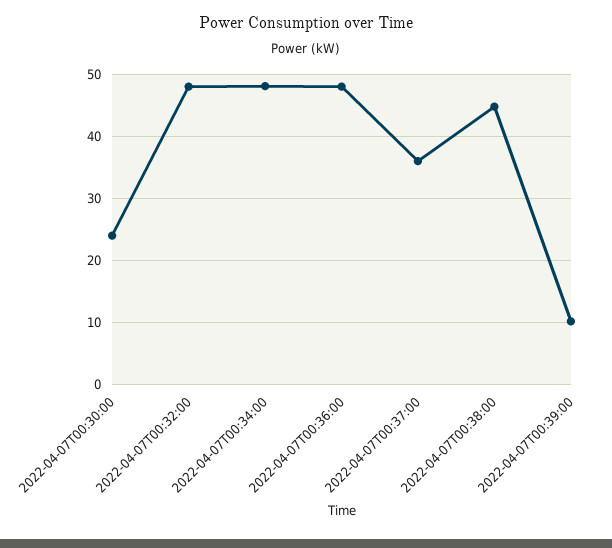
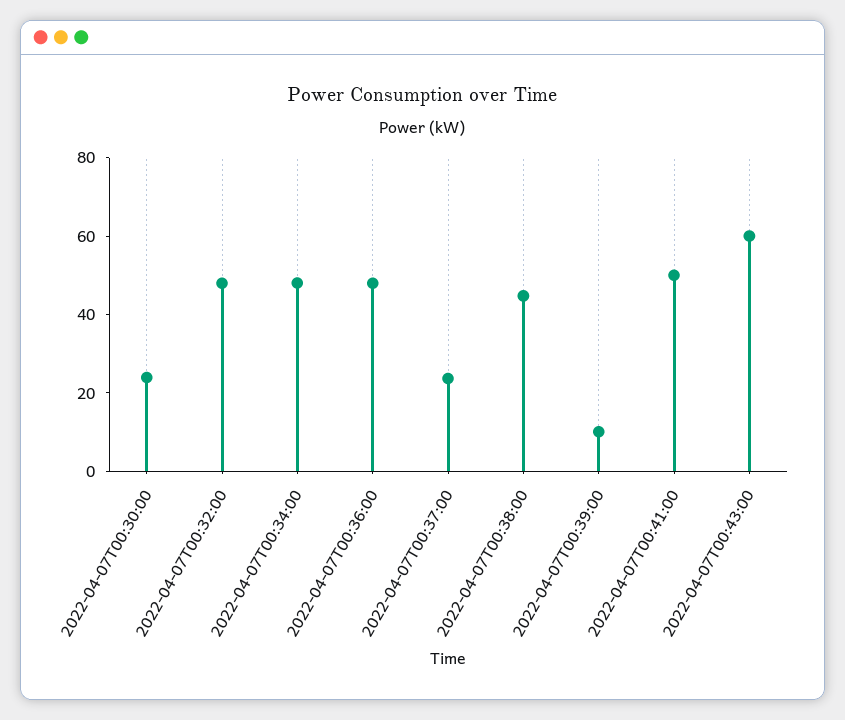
2022-04-07T00:37:00: 36 -> 25
2022-04-07T00:41:00: none -> 50
2022-04-07T00:43:00: none -> 60

